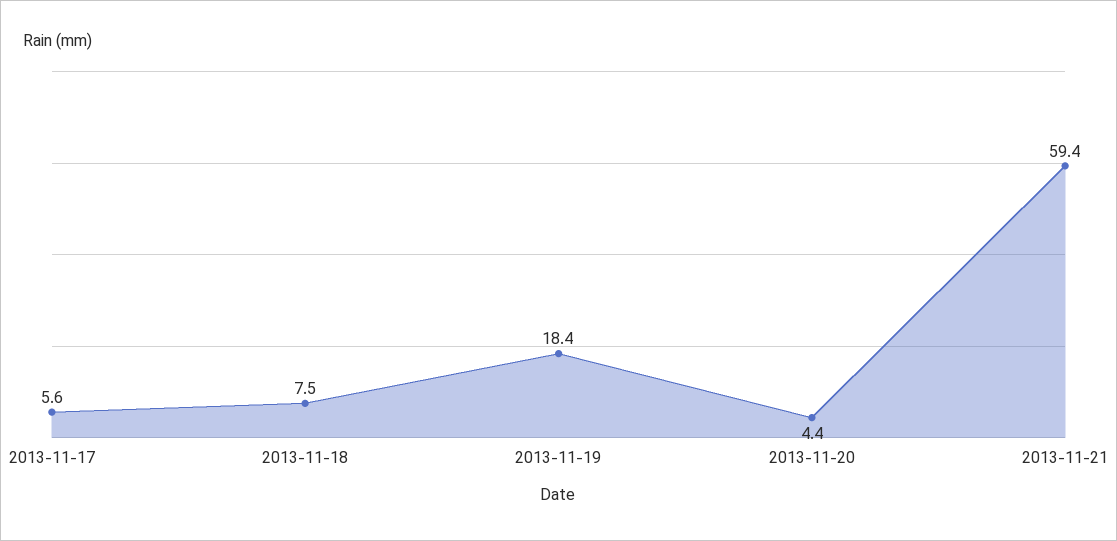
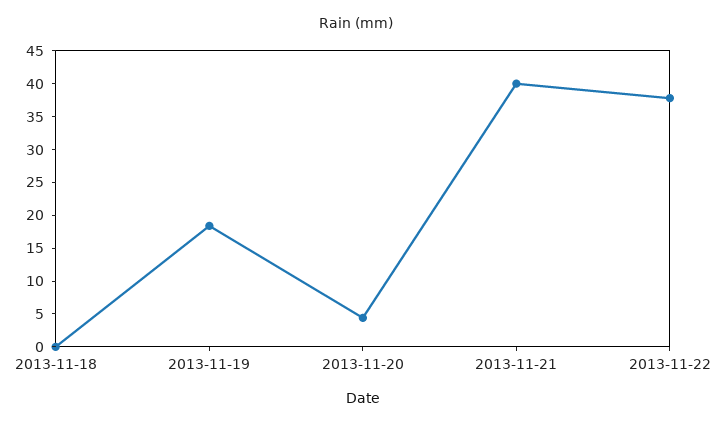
2013-11-17: 5.6 -> none
2013-11-18: 7.5 -> 0
2013-11-21: 59.4 -> 40
2013-11-22: none -> 37.5

